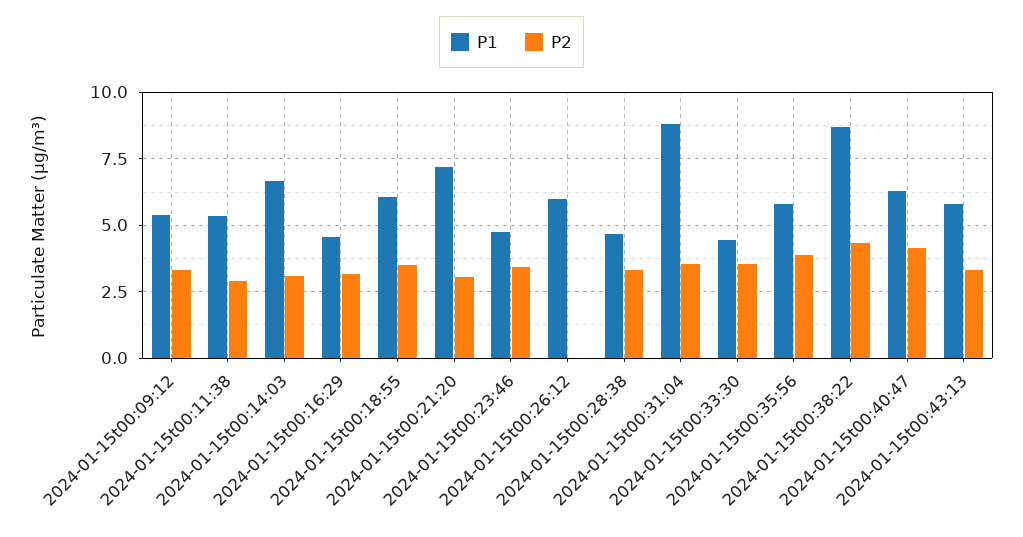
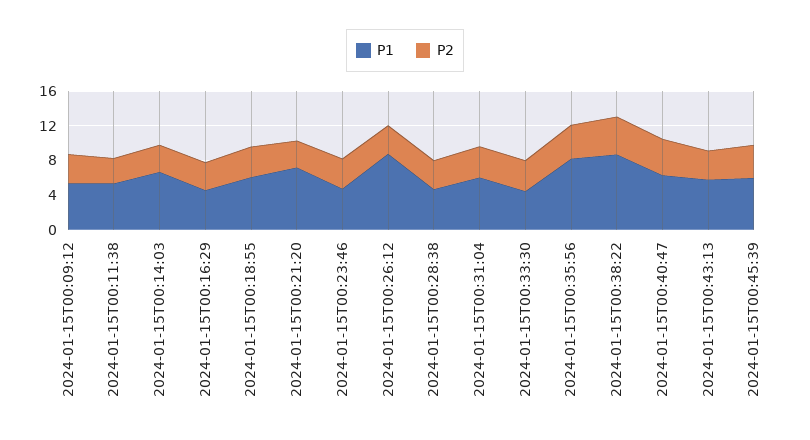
P1, 2024-01-15t00:26:12: 6 -> 9
P2, 2024-01-15t00:26:12: 0 -> 3
P1, 2024-01-15t00:31:04: 8.75 -> 6
P1, 2024-01-15t00:35:56: 5.75 -> 8
P1, 2024-01-15T00:45:39: none -> 6
P2, 2024-01-15T00:45:39: none -> 4

